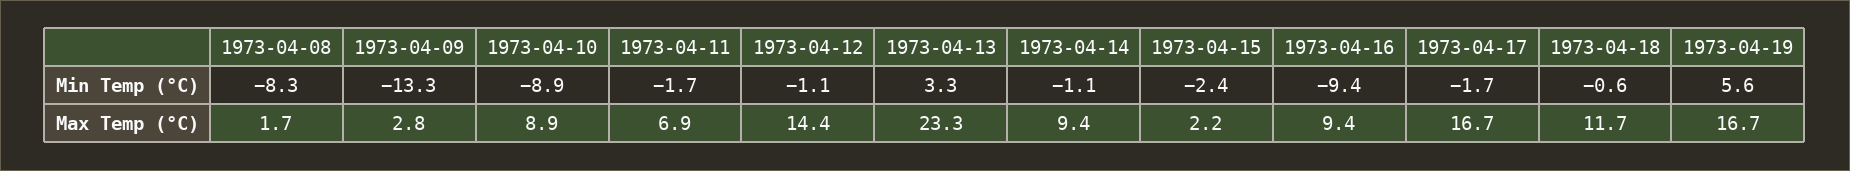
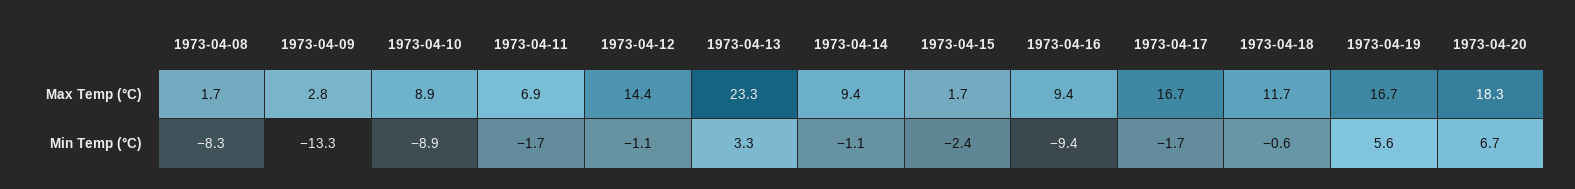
1973-04-15, Max Temp (°C): 2.2 -> 1.7
1973-04-20, Max Temp (°C): none -> 18.3
1973-04-20, Min Temp (°C): none -> 6.7

